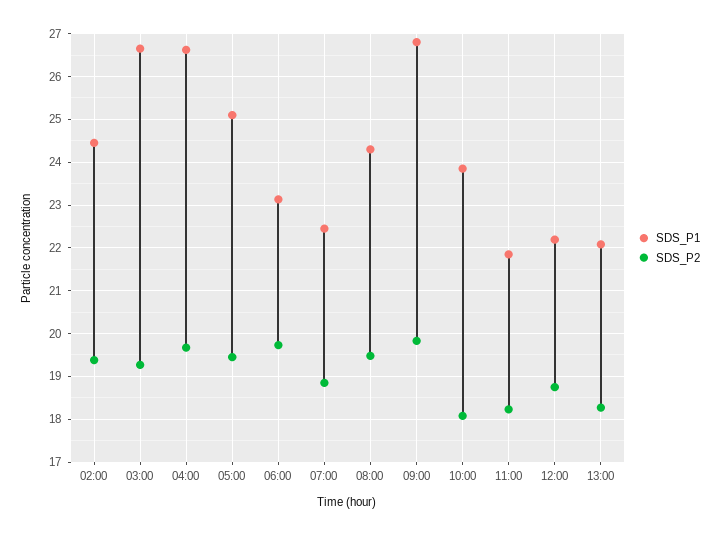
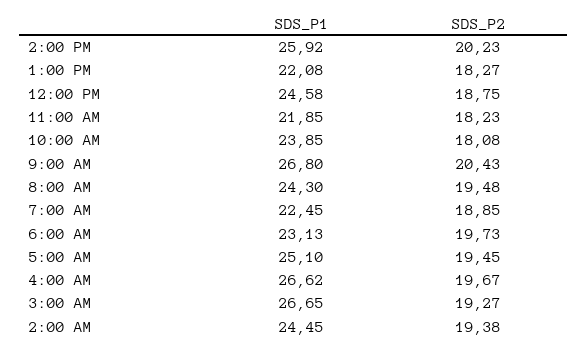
SDS_P2, 09:00: 19.8 -> 20.43
SDS_P1, 12:00: 22.2 -> 24.58
SDS_P1, 2:00 PM: none -> 25.92
SDS_P2, 2:00 PM: none -> 20.23

